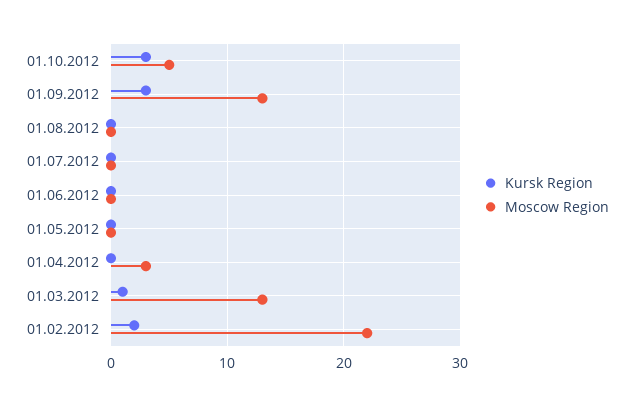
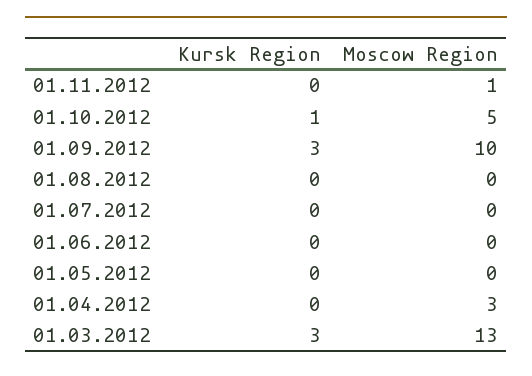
Kursk Region, 01.10.2012: 3 -> 1
Moscow Region, 01.09.2012: 13 -> 10
Kursk Region, 01.03.2012: 1 -> 3
Kursk Region, 01.02.2012: 2 -> none
Moscow Region, 01.02.2012: 22 -> none
Kursk Region, 01.11.2012: none -> 0
Moscow Region, 01.11.2012: none -> 1

